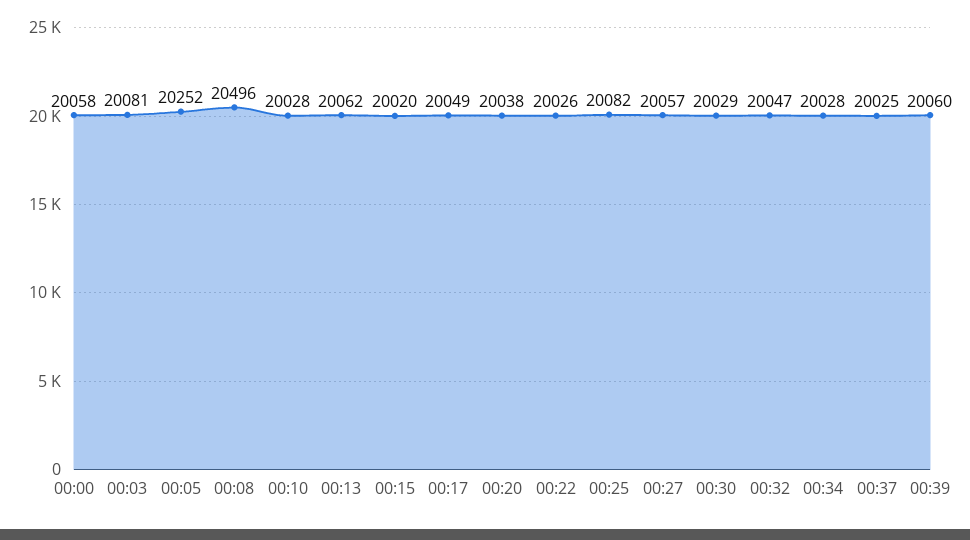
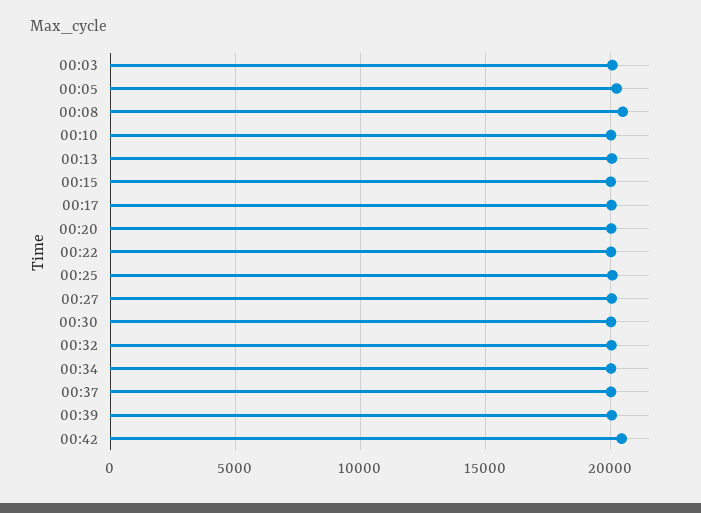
00:00: 20058 -> none
00:42: none -> 20500

